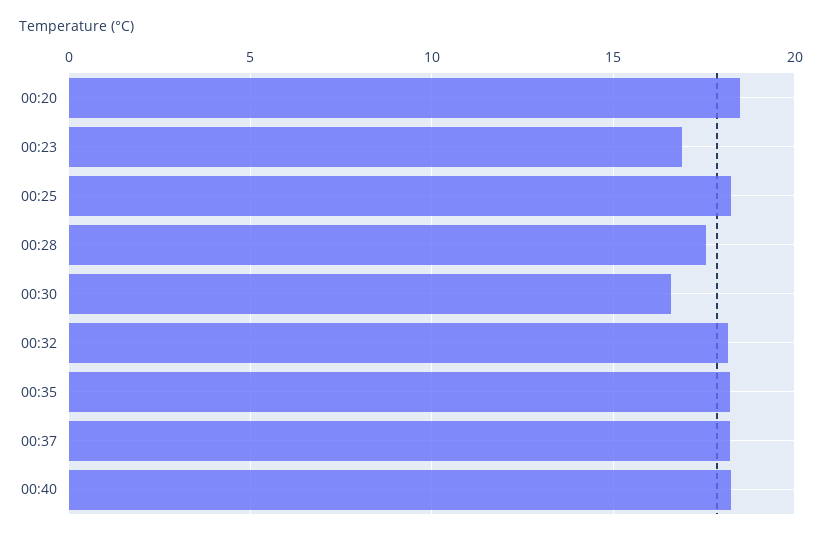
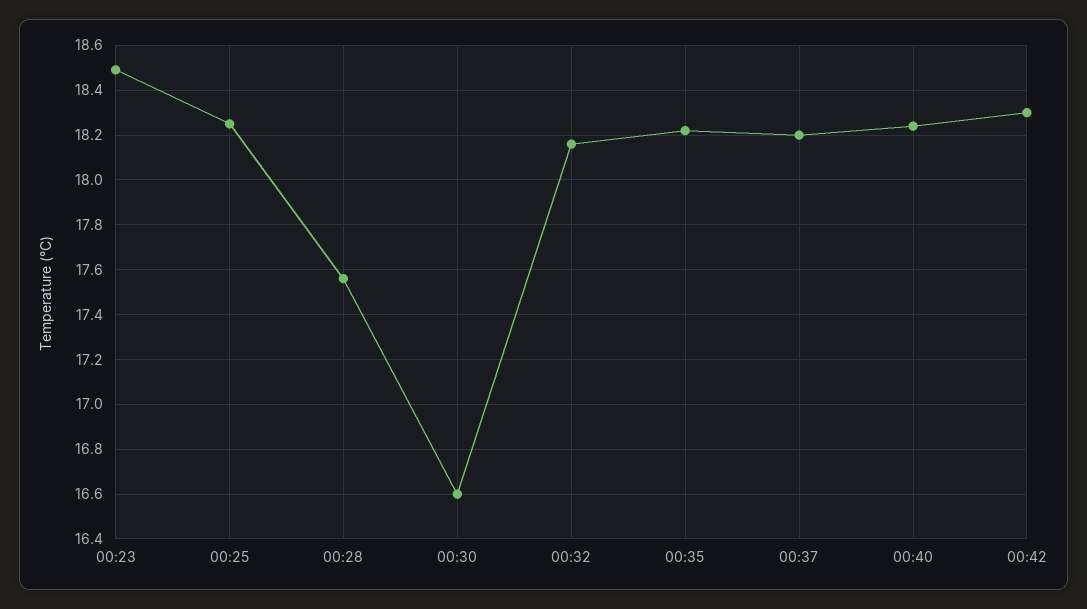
00:20: 18.5 -> none
00:23: 17 -> 18.5
00:42: none -> 18.3

